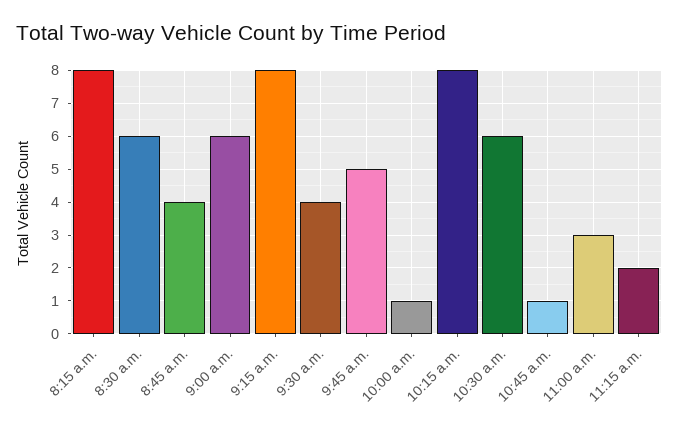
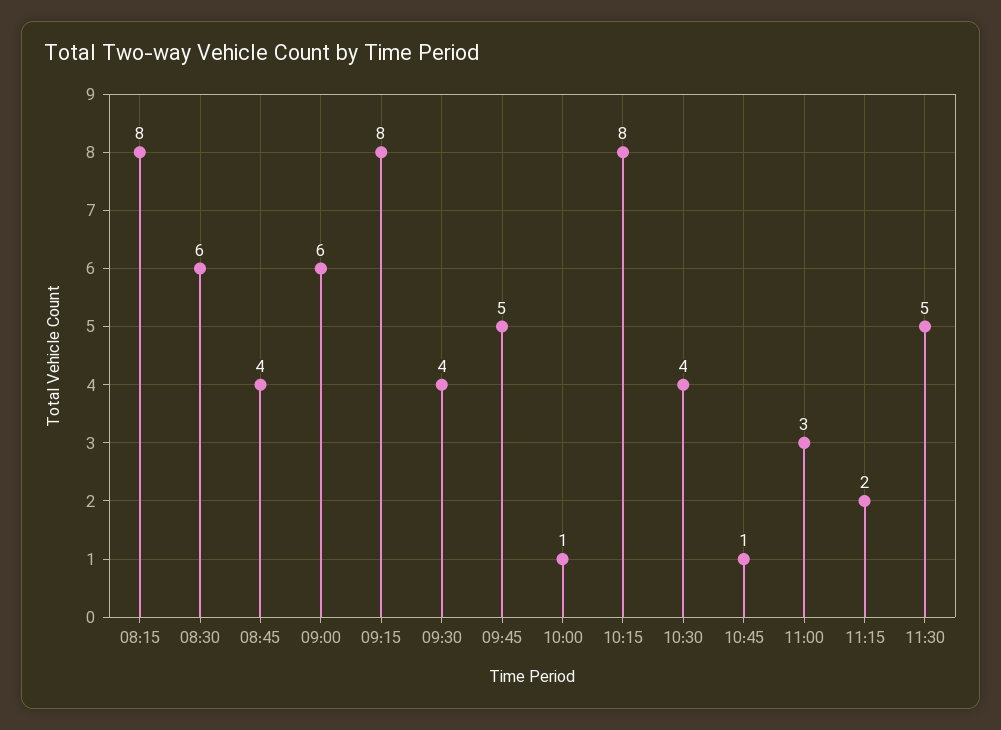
10:30 a.m.: 6 -> 4
11:30: none -> 5

